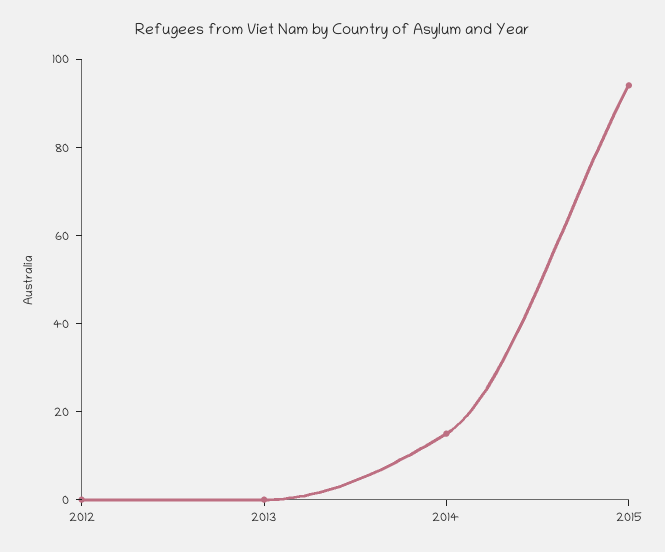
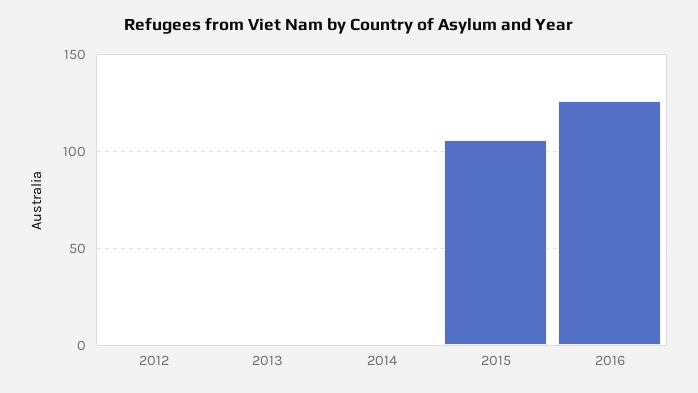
2014: 15 -> 0
2015: 95 -> 105
2016: none -> 125

